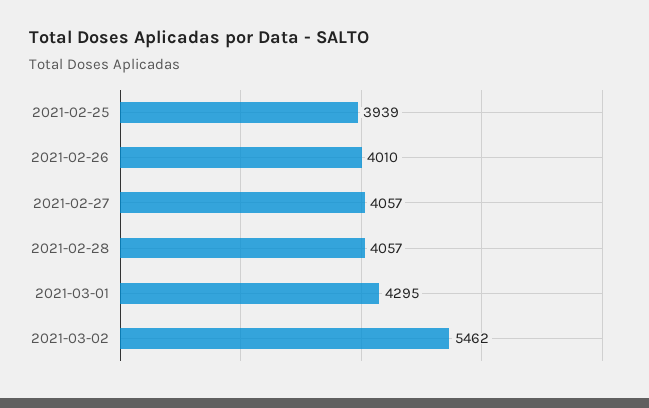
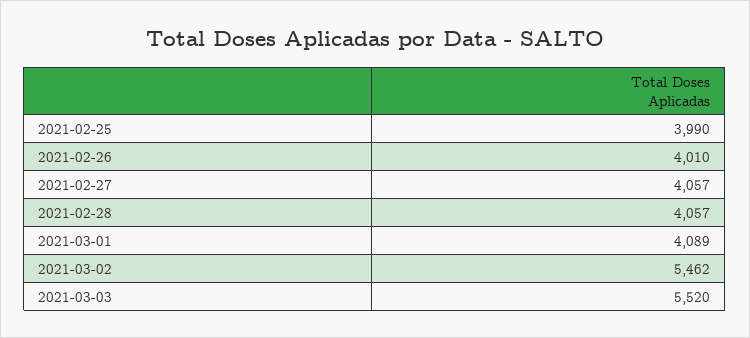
2021-02-25: 3939 -> 3990
2021-03-01: 4295 -> 4089
2021-03-03: none -> 5520

